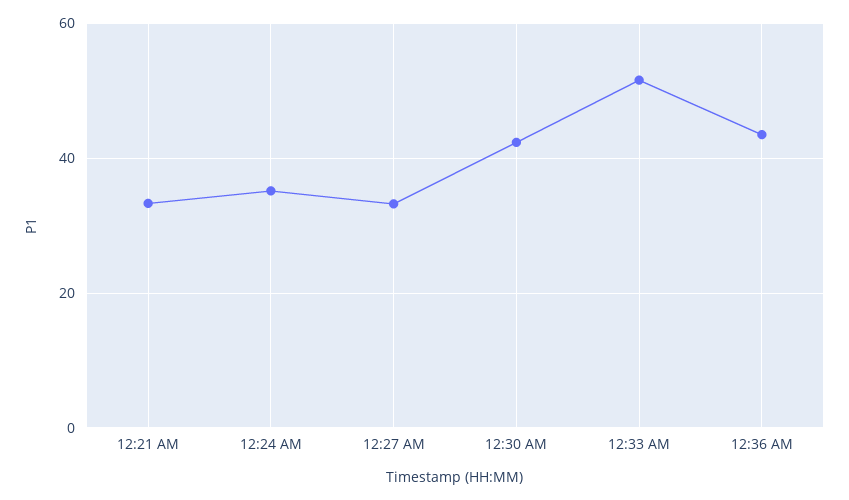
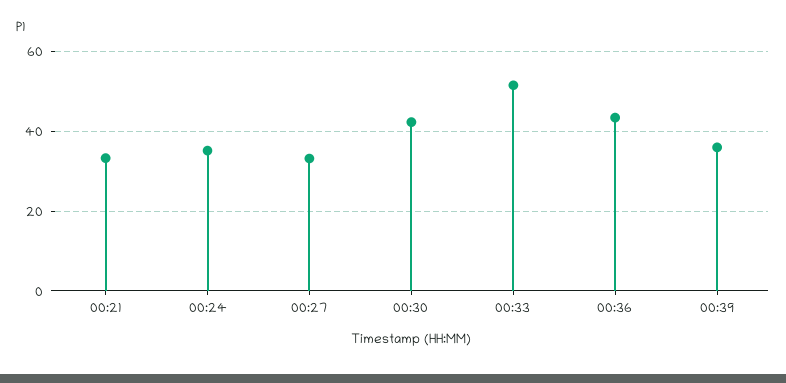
00:39: none -> 36

